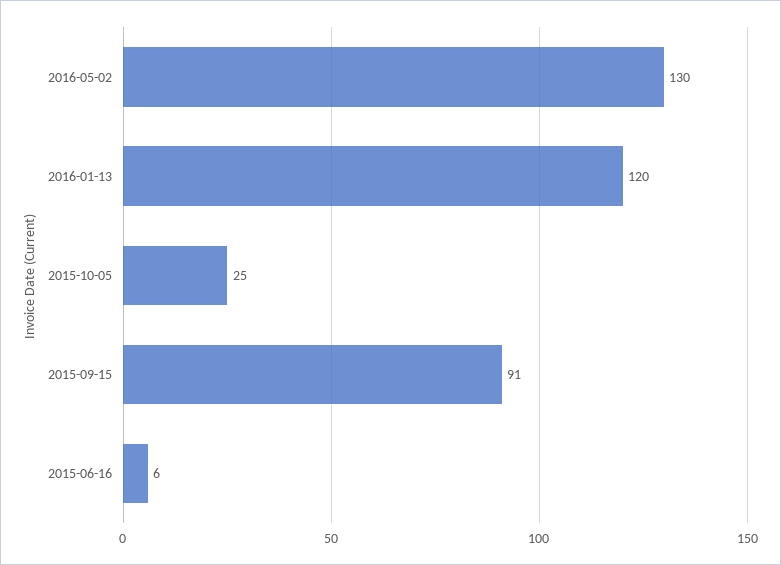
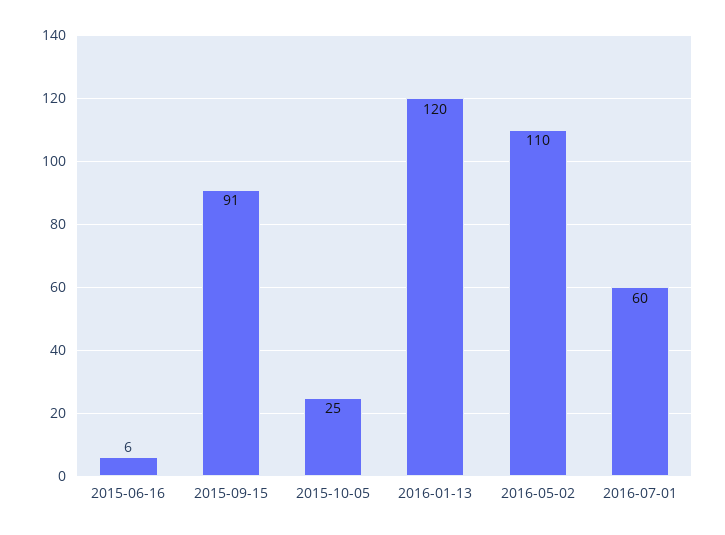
2016-05-02: 130 -> 110
2016-07-01: none -> 60

